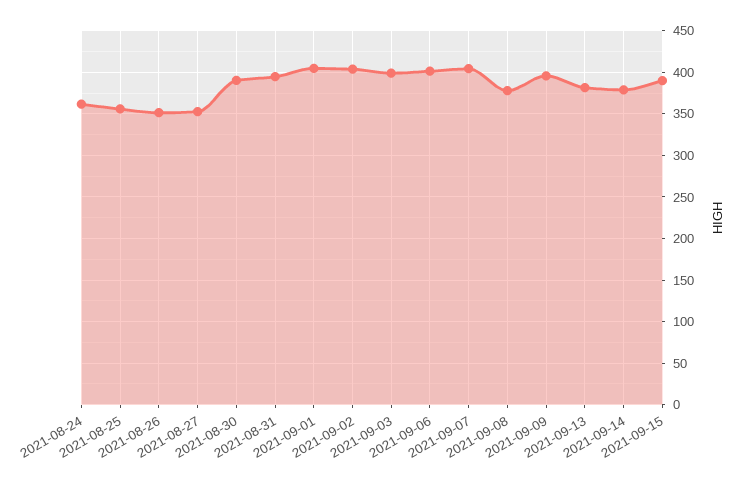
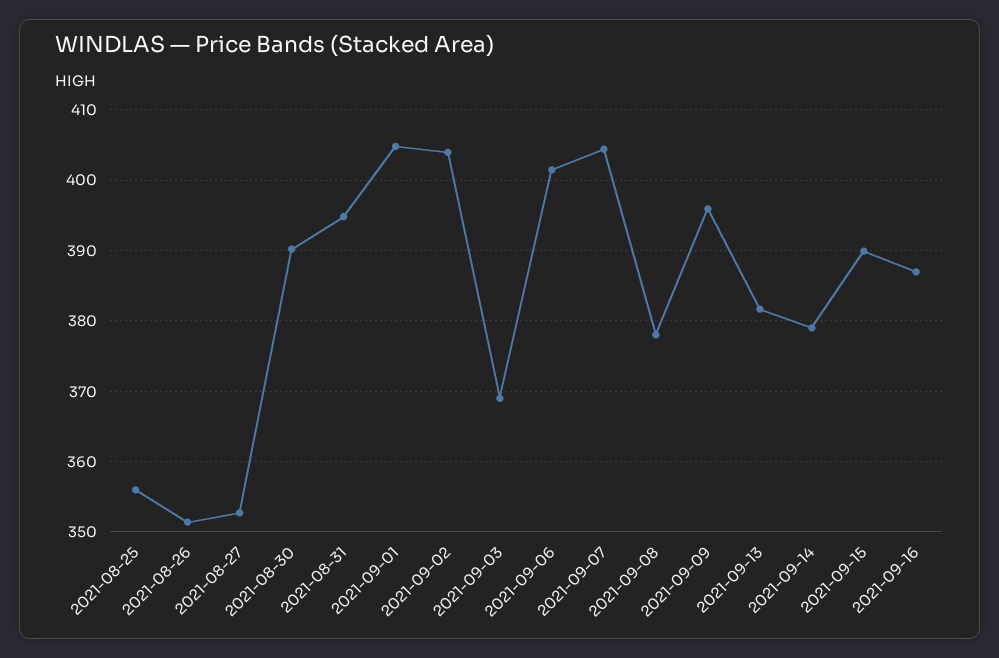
2021-08-24: 360 -> none
2021-09-03: 400 -> 369
2021-09-16: none -> 387

